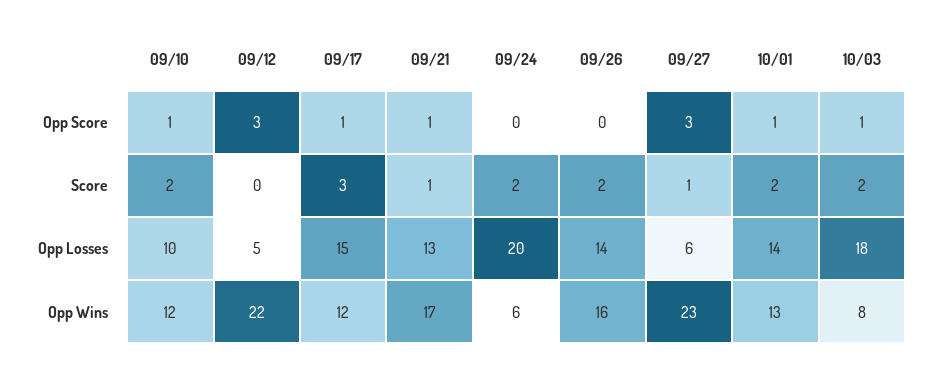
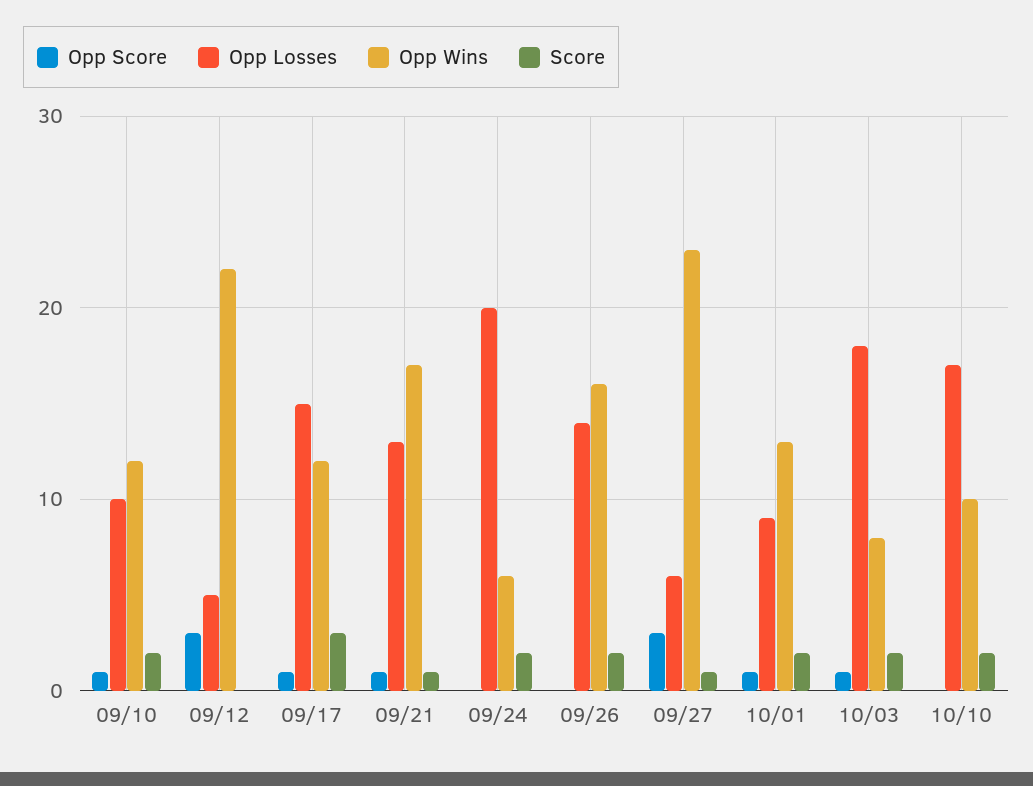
Opp Losses, 10/01: 14 -> 9
Opp Score, 10/10: none -> 0
Opp Losses, 10/10: none -> 17
Opp Wins, 10/10: none -> 10
Score, 10/10: none -> 2

